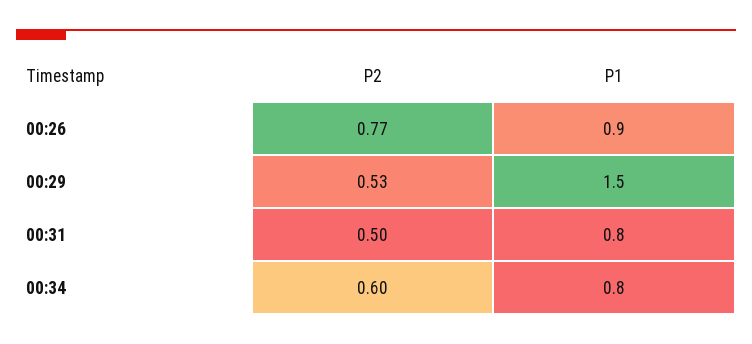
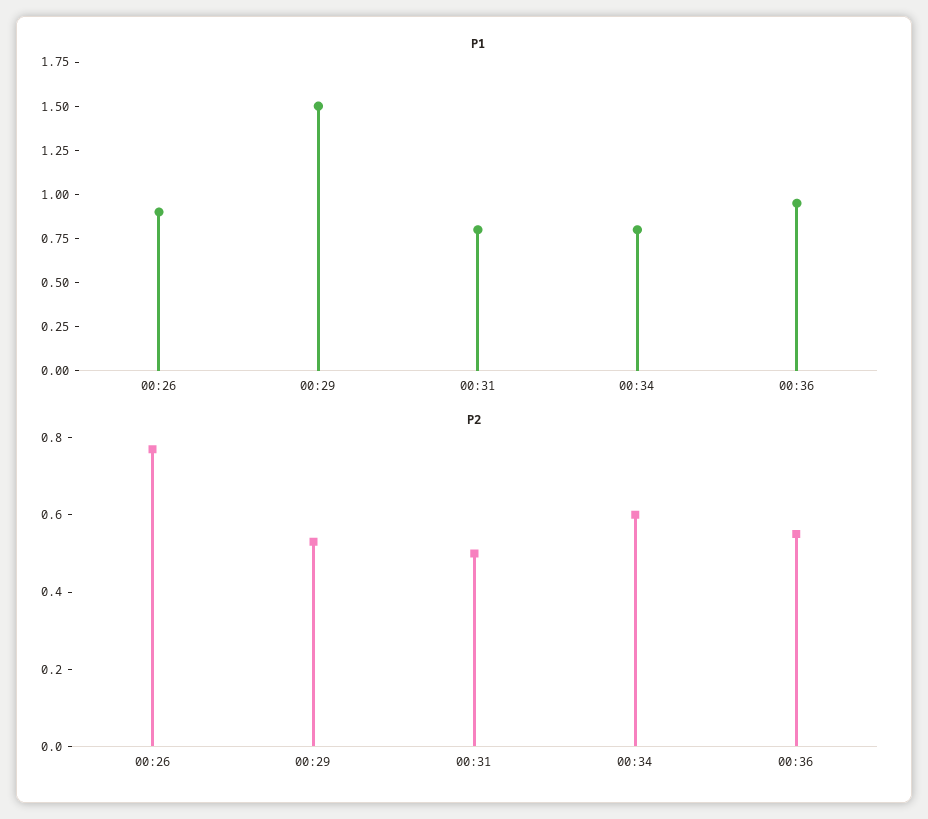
P1, 00:36: none -> 0.95
P2, 00:36: none -> 0.55

